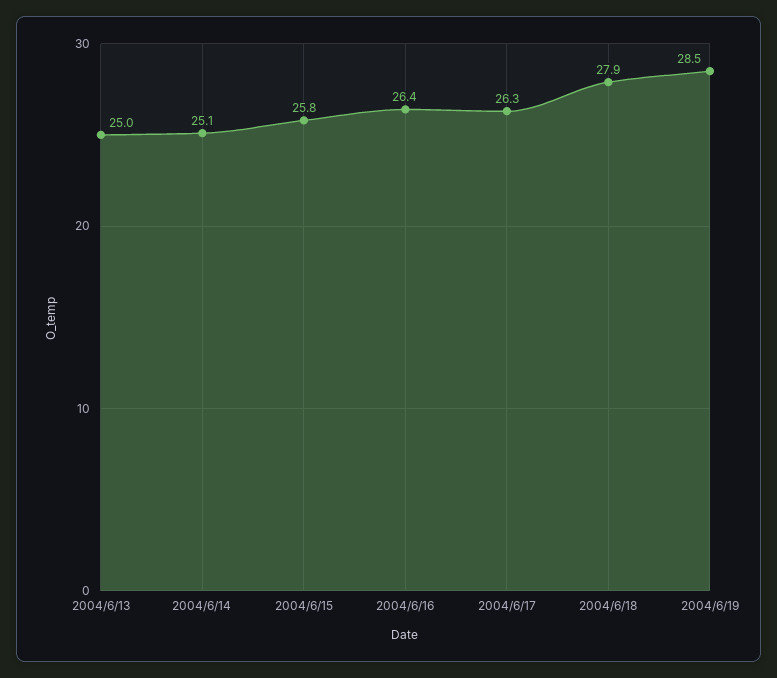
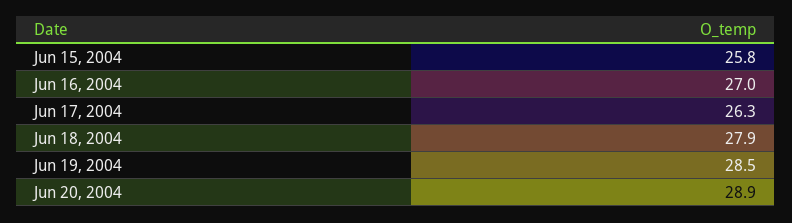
2004/6/13: 25 -> none
2004/6/14: 25.1 -> none
2004/6/16: 26.4 -> 27
Jun 20, 2004: none -> 28.9

